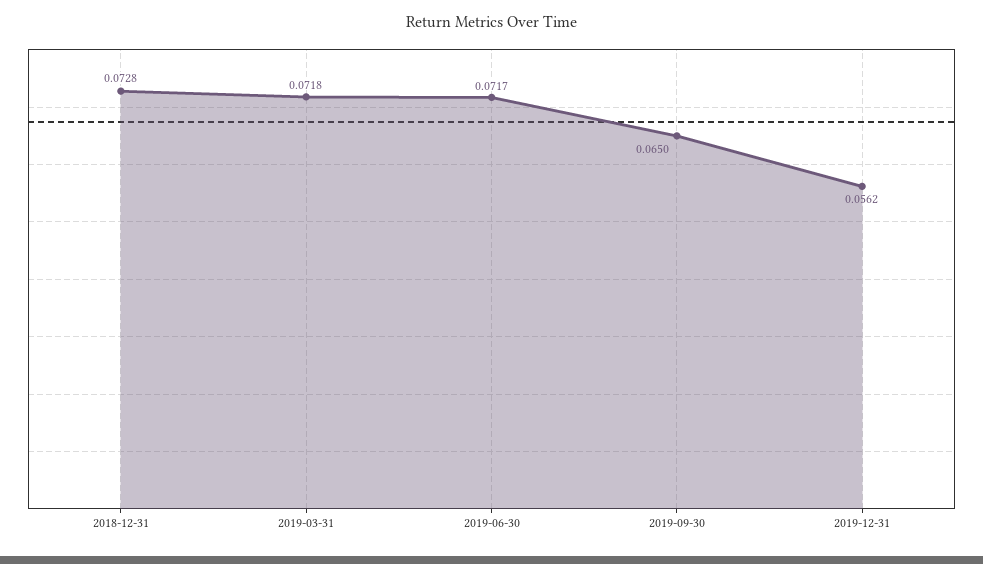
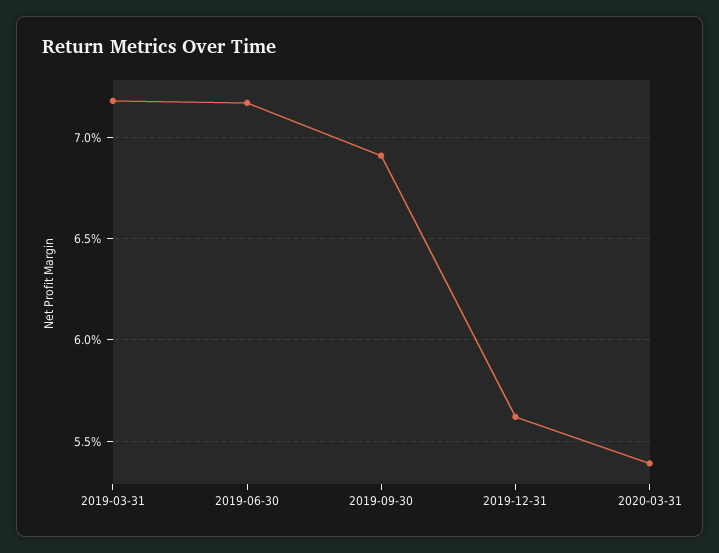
2018-12-31: 0.0728 -> none
2019-09-30: 0.065 -> 0.069
2020-03-31: none -> 0.054

